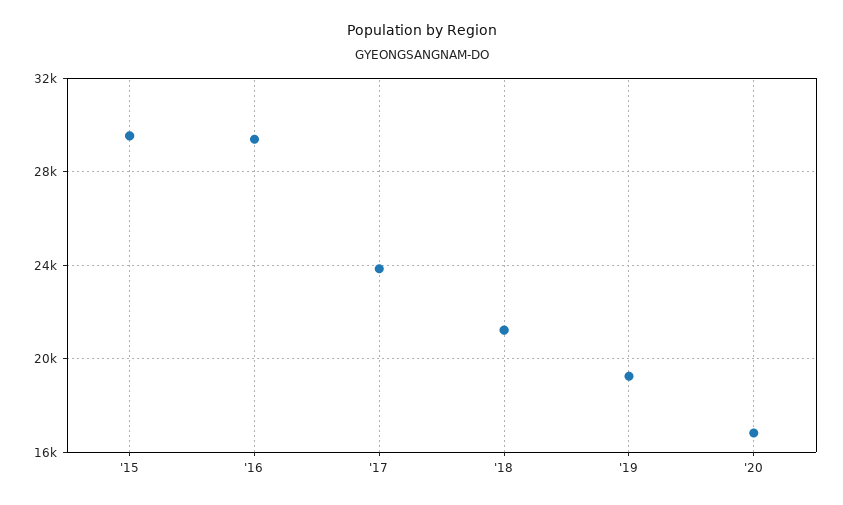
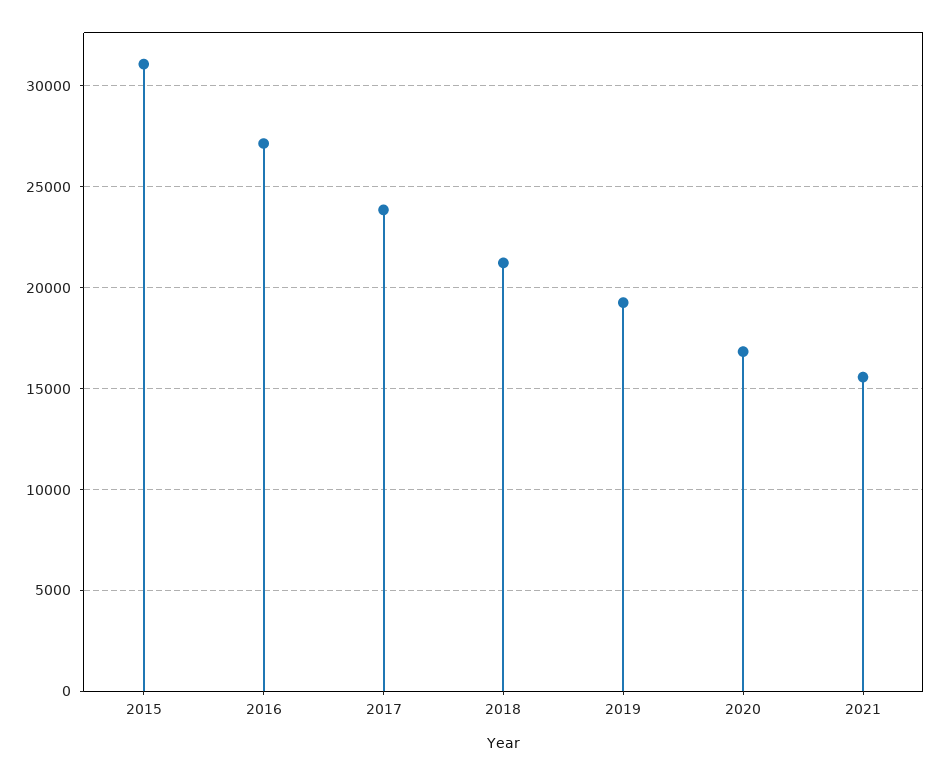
'15: 29500 -> 31000
'16: 29500 -> 27000
2021: none -> 15500

